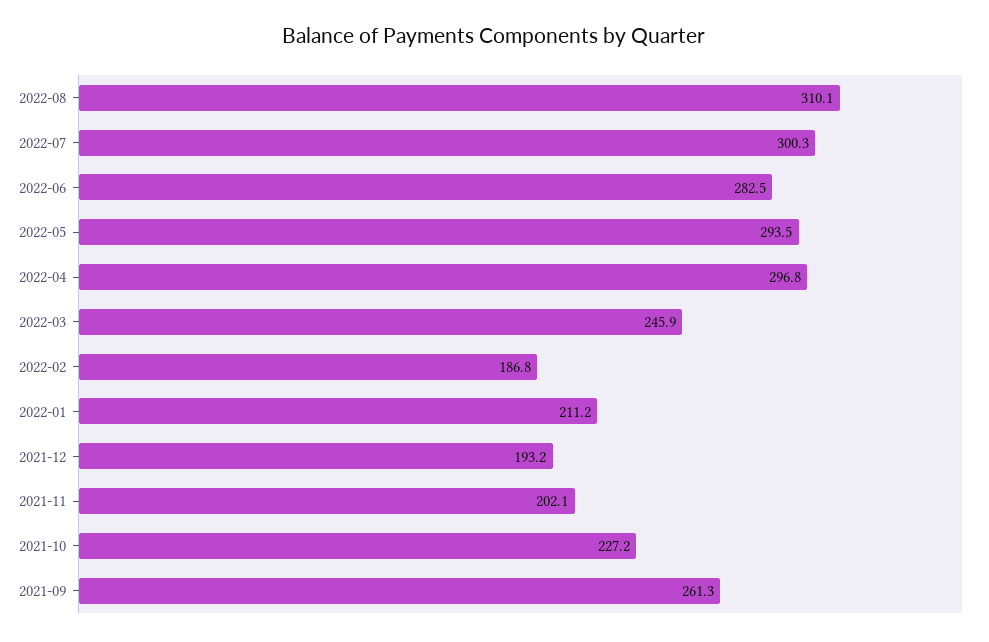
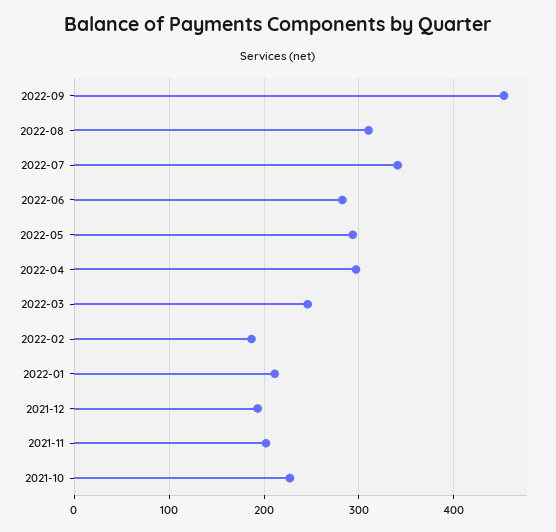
2022-07: 300.3 -> 340
2021-09: 261.3 -> none
2022-09: none -> 450

